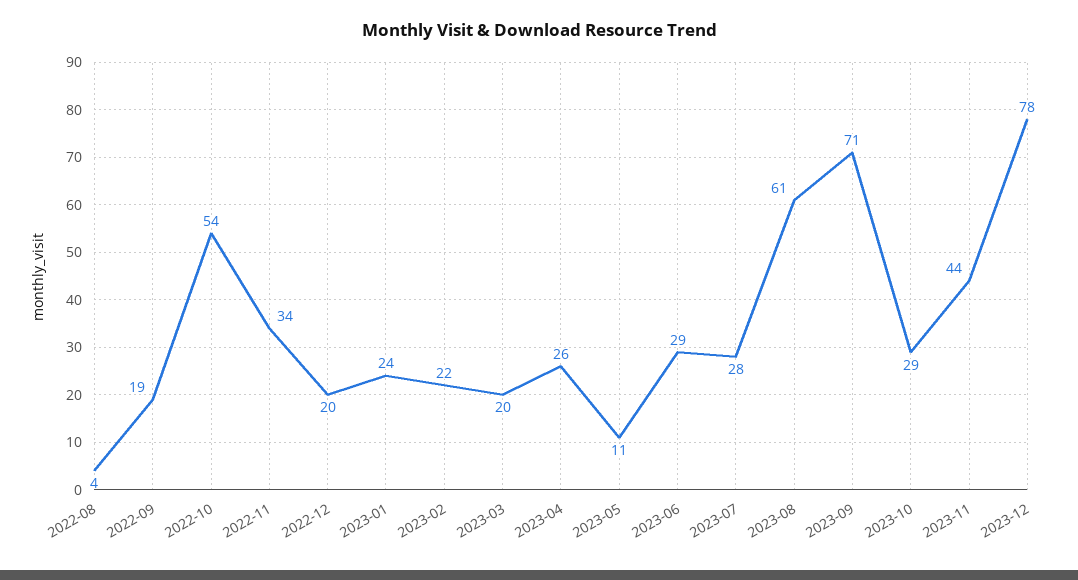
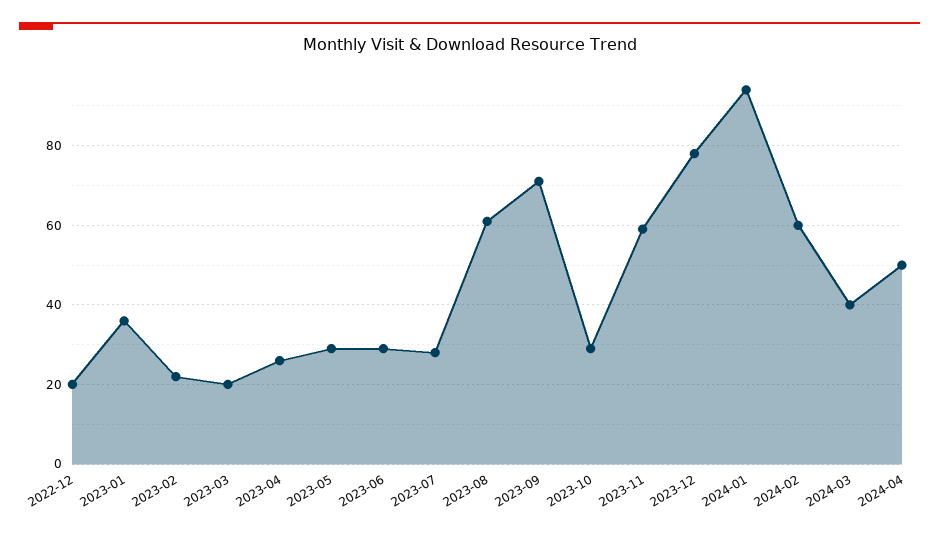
2022-08: 4 -> none
2022-09: 19 -> none
2022-10: 54 -> none
2022-11: 34 -> none
2023-01: 24 -> 35
2023-05: 11 -> 30
2023-11: 44 -> 60
2024-01: none -> 95
2024-02: none -> 60
2024-03: none -> 40
2024-04: none -> 50

